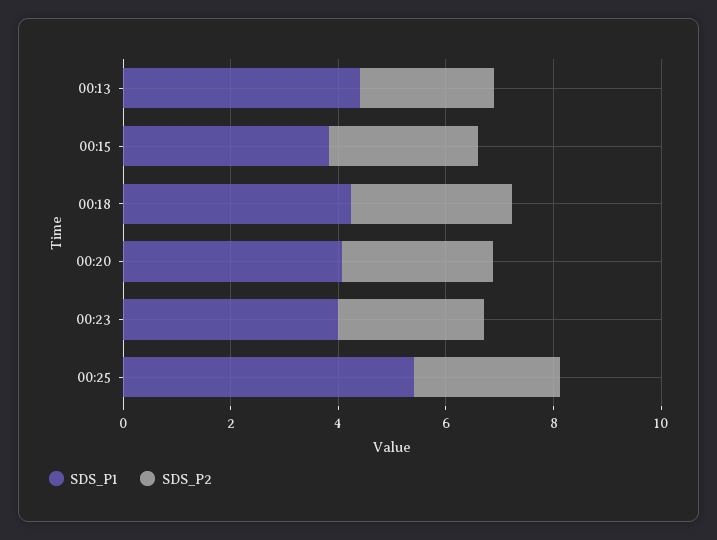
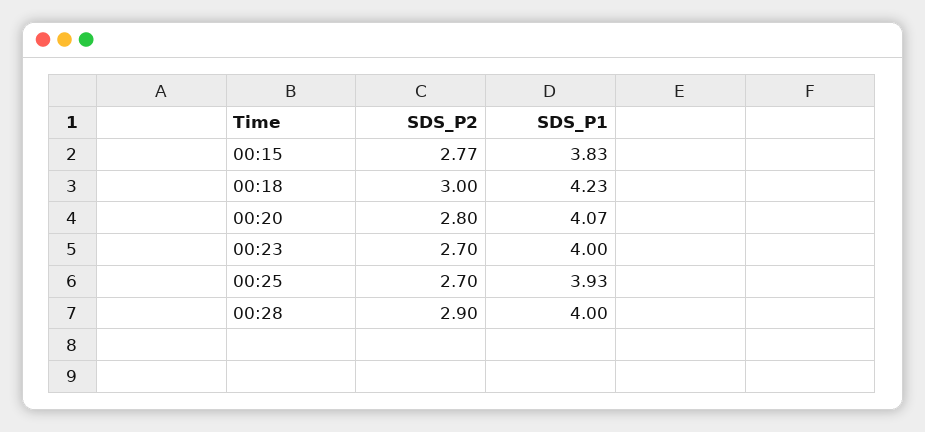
SDS_P1, 00:13: 4.5 -> none
SDS_P2, 00:13: 2.5 -> none
SDS_P1, 00:25: 5.5 -> 3.93
SDS_P2, 00:28: none -> 2.9
SDS_P1, 00:28: none -> 4

